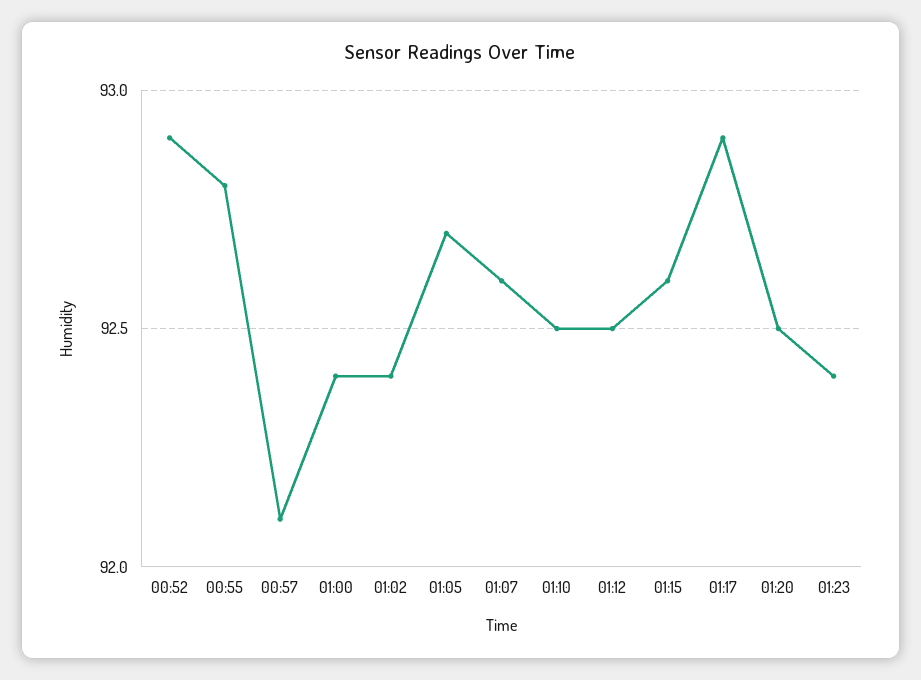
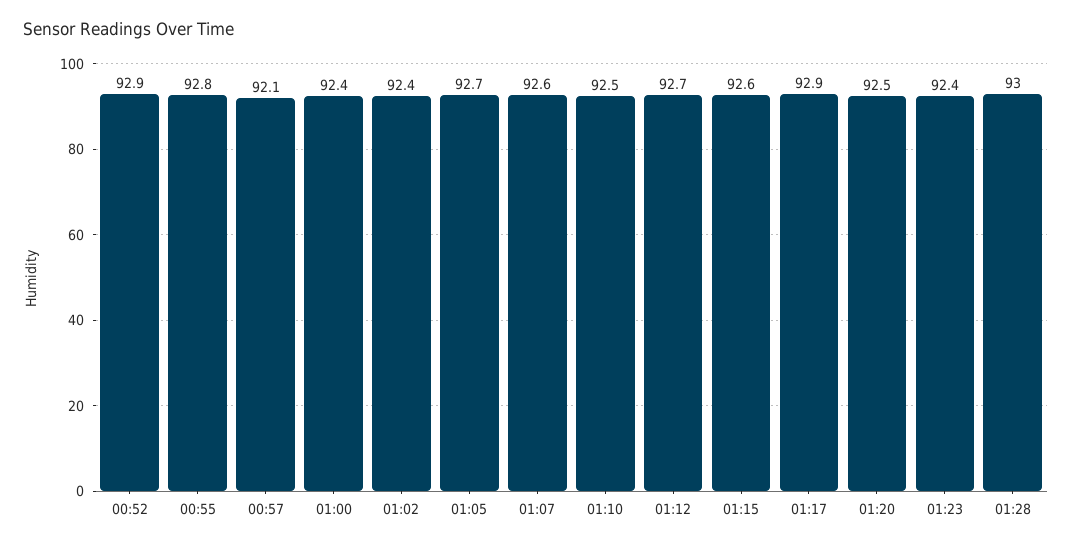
01:12: 92.5 -> 92.7
01:28: none -> 93

